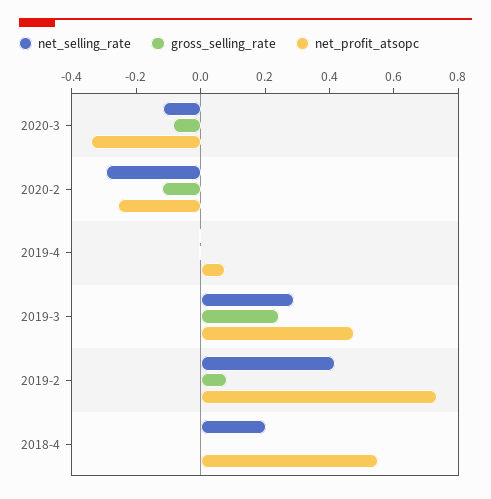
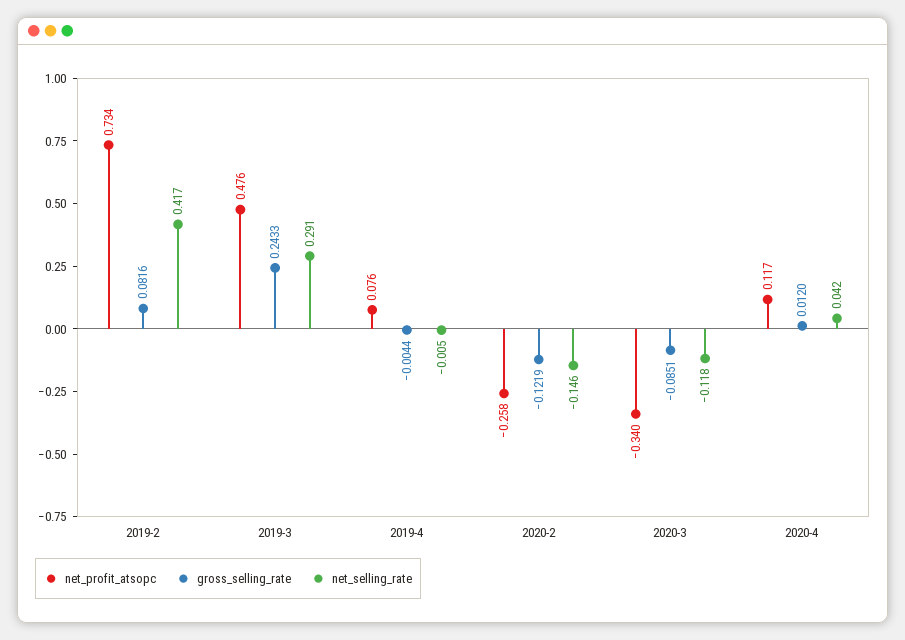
net_selling_rate, 2020-2: -0.3 -> -0.146
net_selling_rate, 2018-4: 0.2 -> none
gross_selling_rate, 2018-4: 0 -> none
net_profit_atsopc, 2018-4: 0.55 -> none
net_profit_atsopc, 2020-4: none -> 0.117
gross_selling_rate, 2020-4: none -> 0.012
net_selling_rate, 2020-4: none -> 0.042

